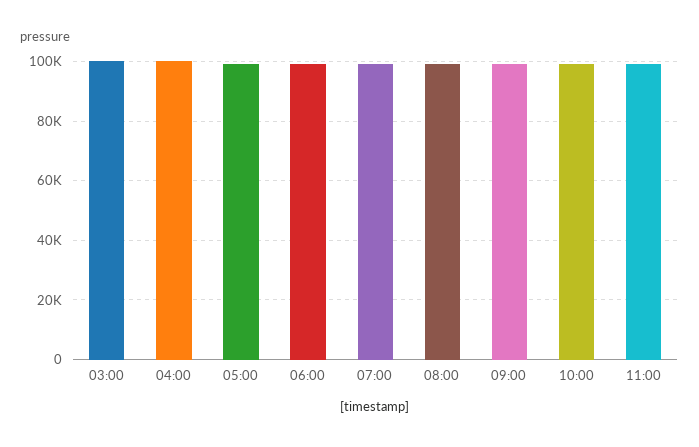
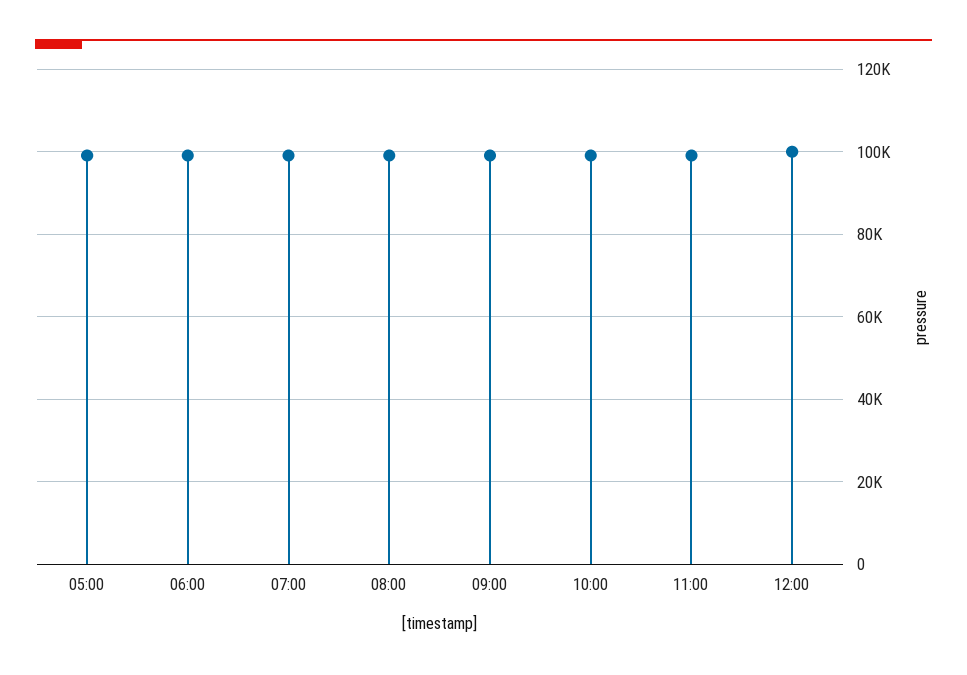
03:00: 100000 -> none
04:00: 100000 -> none
12:00: none -> 100000

